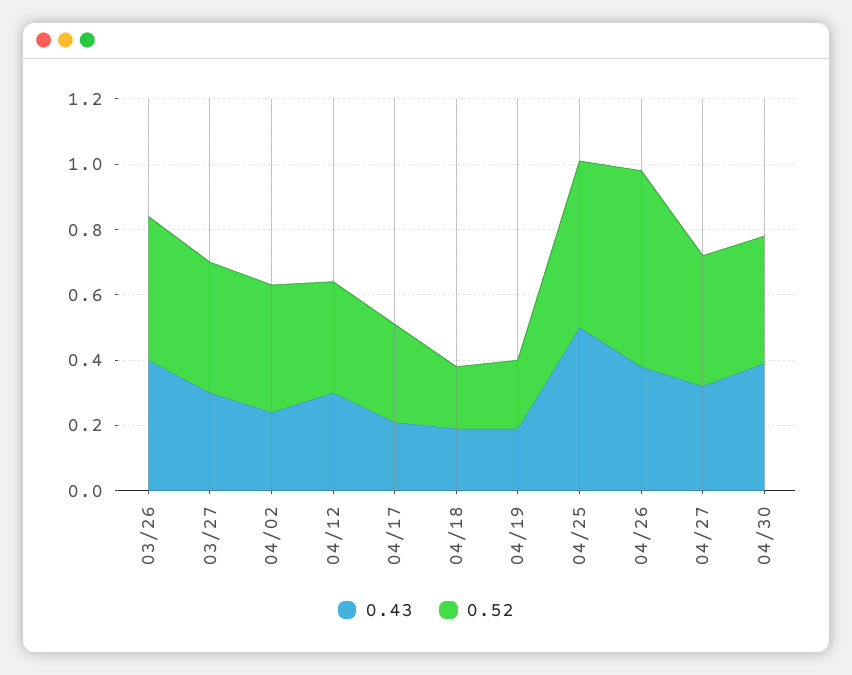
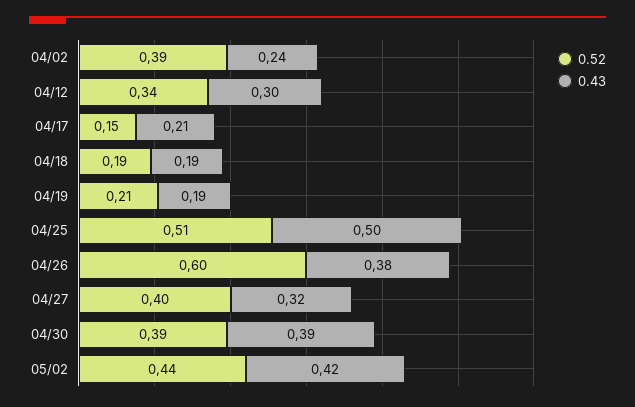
0.43, 03/26: 0.4 -> none
0.52, 03/26: 0.45 -> none
0.43, 03/27: 0.3 -> none
0.52, 03/27: 0.4 -> none
0.52, 04/17: 0.3 -> 0.15
0.52, 05/02: none -> 0.44
0.43, 05/02: none -> 0.42

